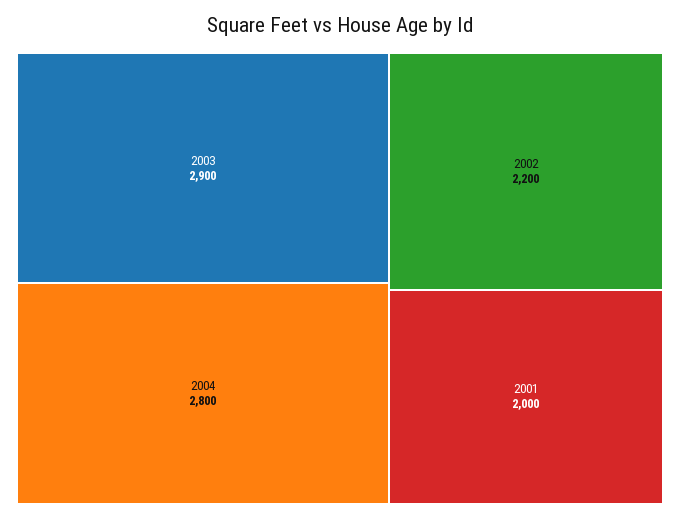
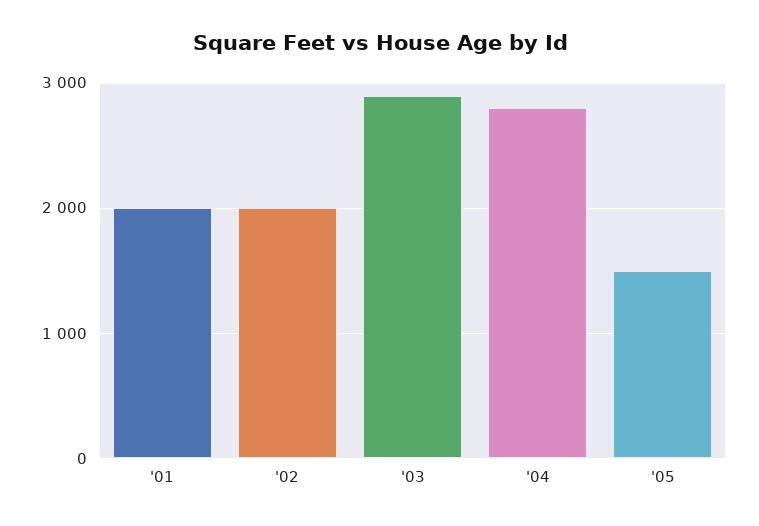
2002: 2200 -> 2000
'05: none -> 1500

